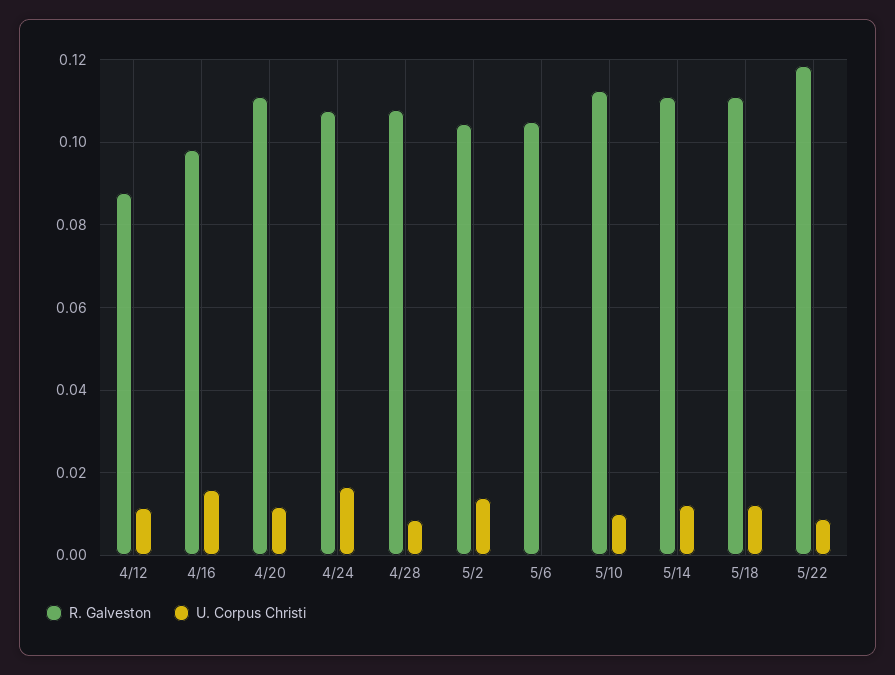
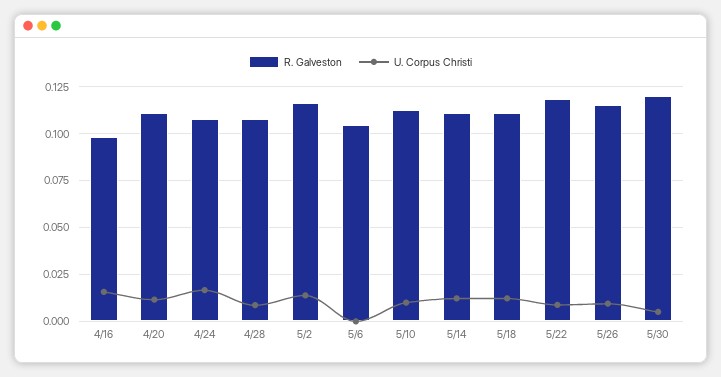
R. Galveston, 4/12: 0.088 -> none
U. Corpus Christi, 4/12: 0.012 -> none
R. Galveston, 5/2: 0.104 -> 0.115
R. Galveston, 5/26: none -> 0.115
U. Corpus Christi, 5/26: none -> 0.01
R. Galveston, 5/30: none -> 0.12
U. Corpus Christi, 5/30: none -> 0.005

